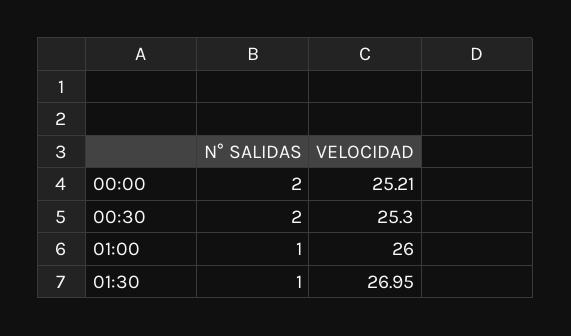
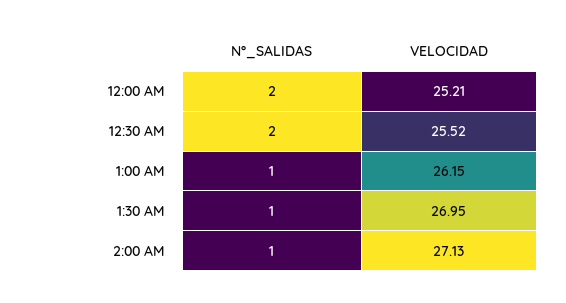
VELOCIDAD, 00:30: 25.3 -> 25.52
VELOCIDAD, 01:00: 26 -> 26.15
N° SALIDAS, 2:00 AM: none -> 1
VELOCIDAD, 2:00 AM: none -> 27.13

